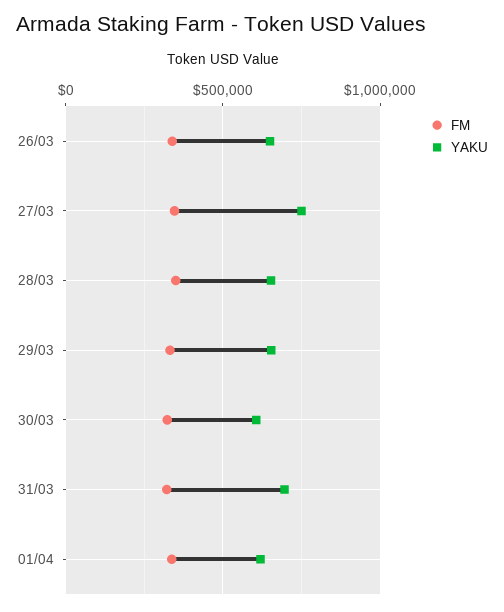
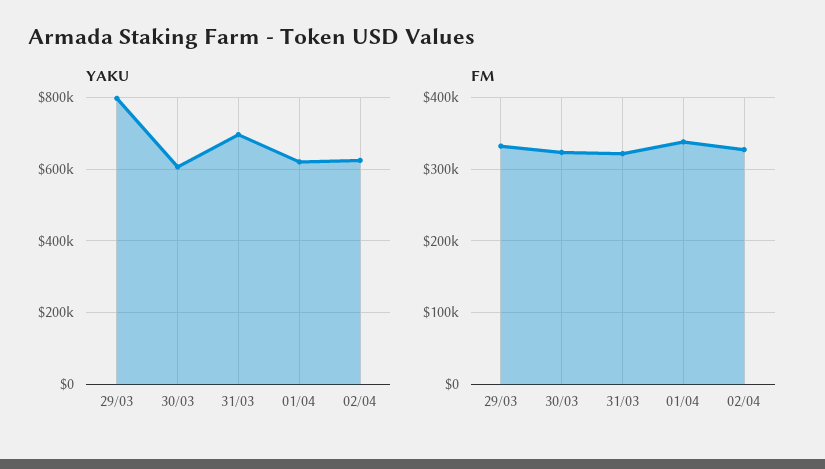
FM, 26/03: 350000 -> none
YAKU, 26/03: 650000 -> none
FM, 27/03: 350000 -> none
YAKU, 27/03: 750000 -> none
FM, 28/03: 350000 -> none
YAKU, 28/03: 650000 -> none
YAKU, 29/03: 650000 -> 800000
YAKU, 02/04: none -> 620000
FM, 02/04: none -> 330000

